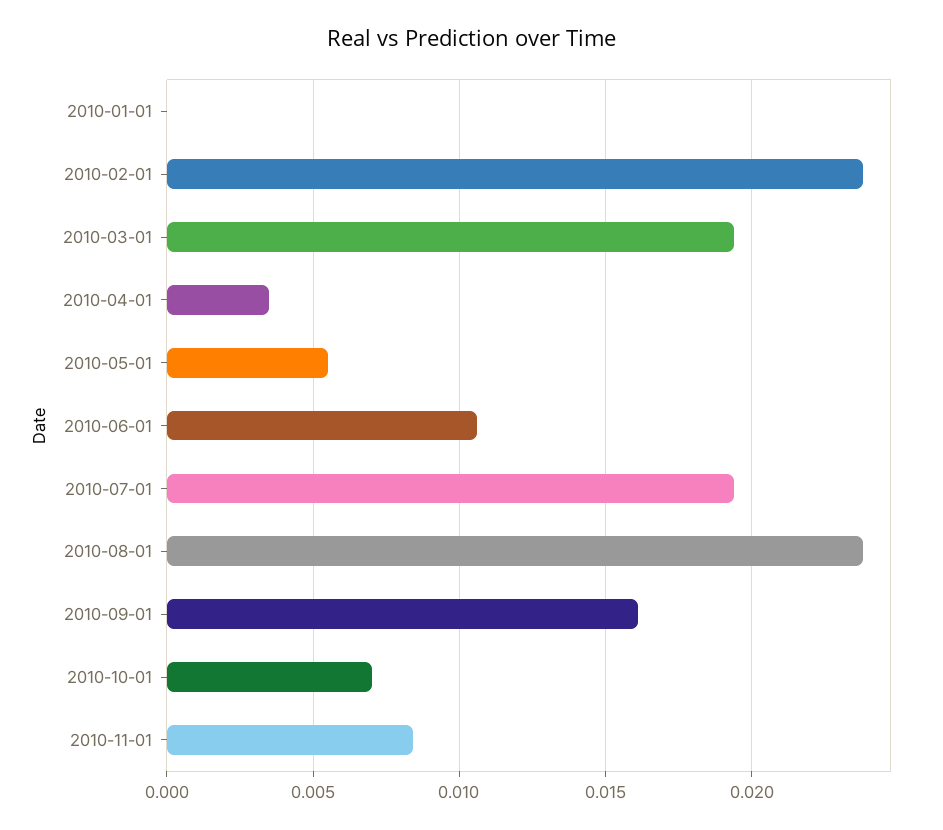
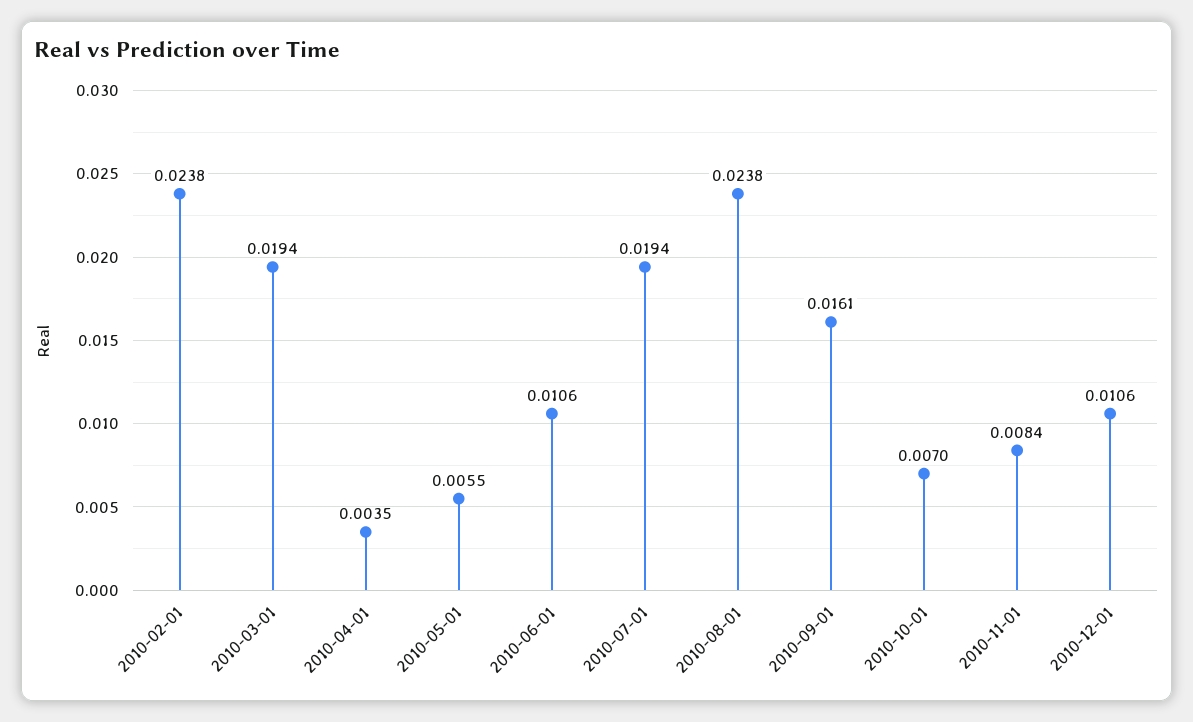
2010-01-01: 0 -> none
2010-12-01: none -> 0.0106

